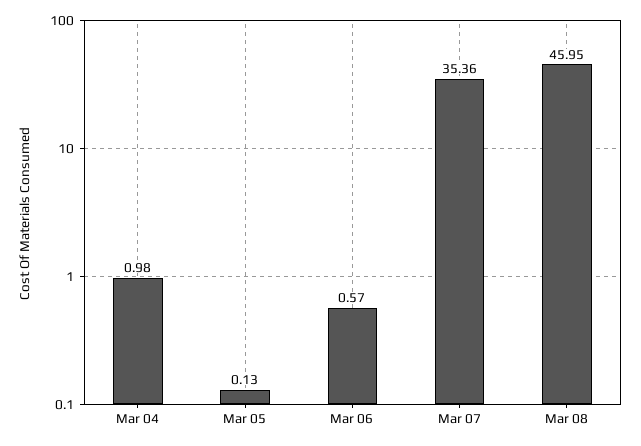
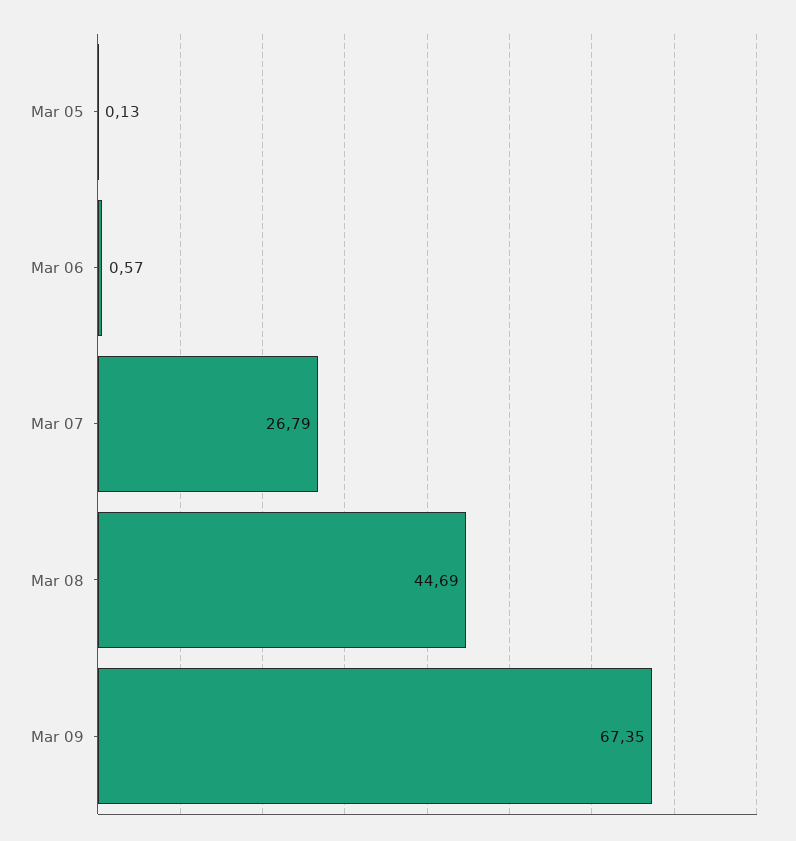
Mar 04: 0.98 -> none
Mar 07: 35.36 -> 26.79
Mar 08: 45.95 -> 44.69
Mar 09: none -> 67.35

